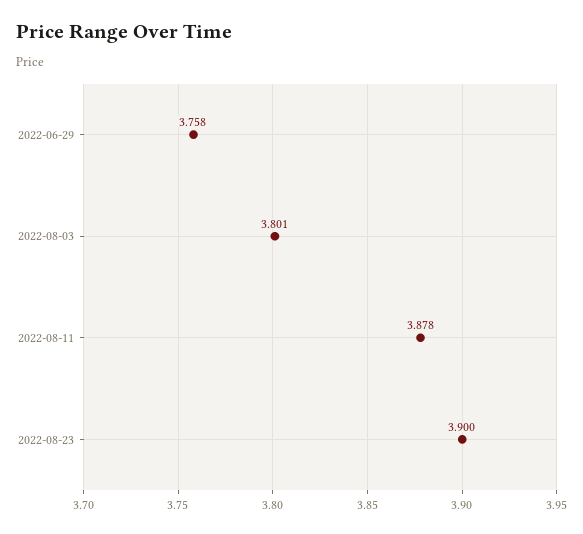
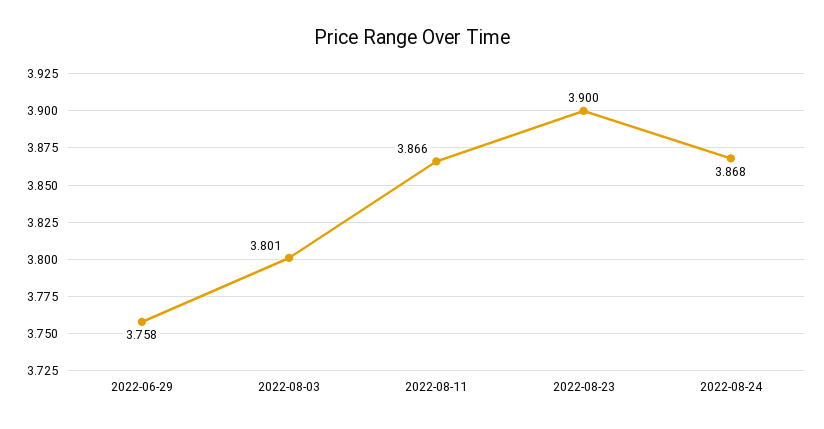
2022-08-11: 3.878 -> 3.866
2022-08-24: none -> 3.868

